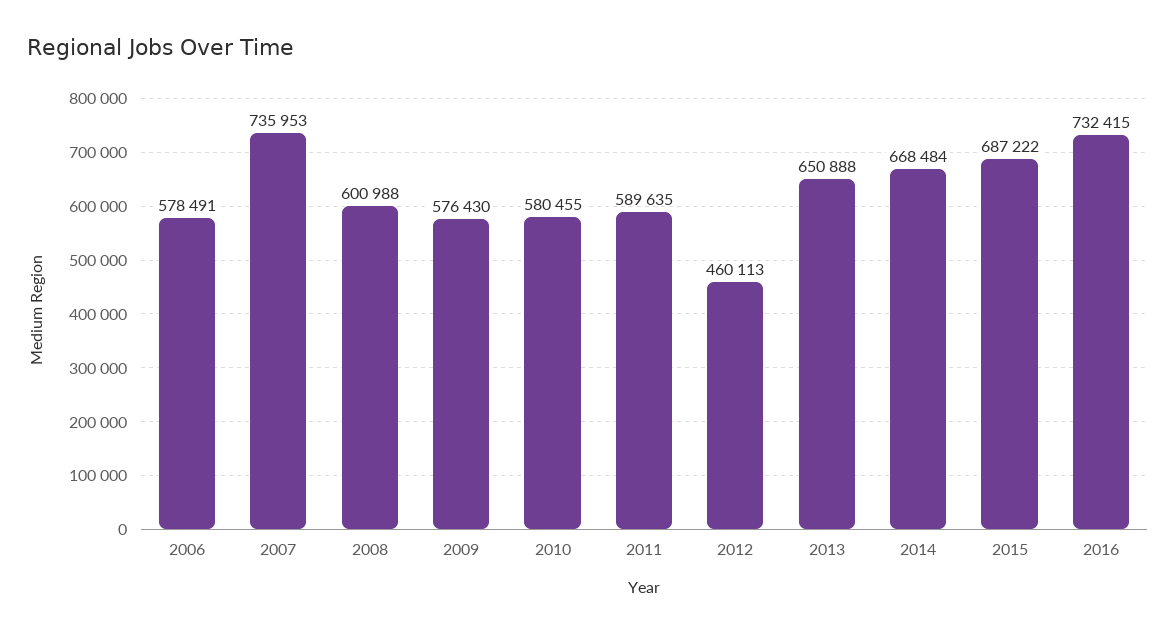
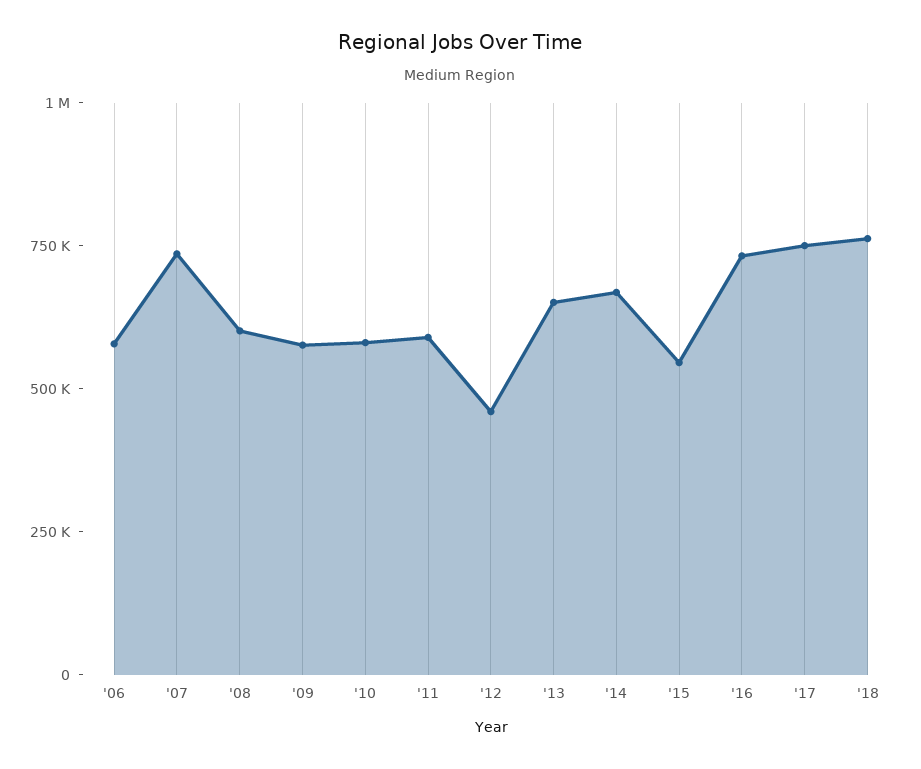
2015: 687222 -> 550000
'17: none -> 750000
'18: none -> 750000

